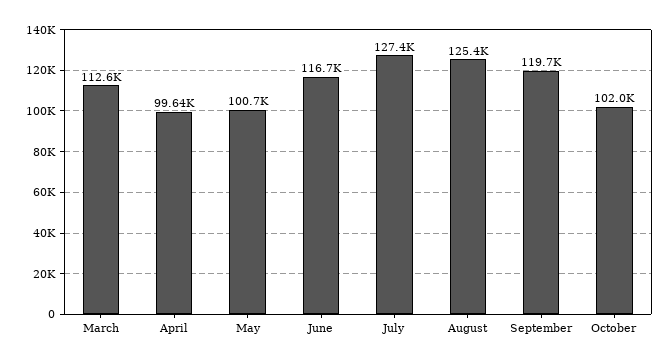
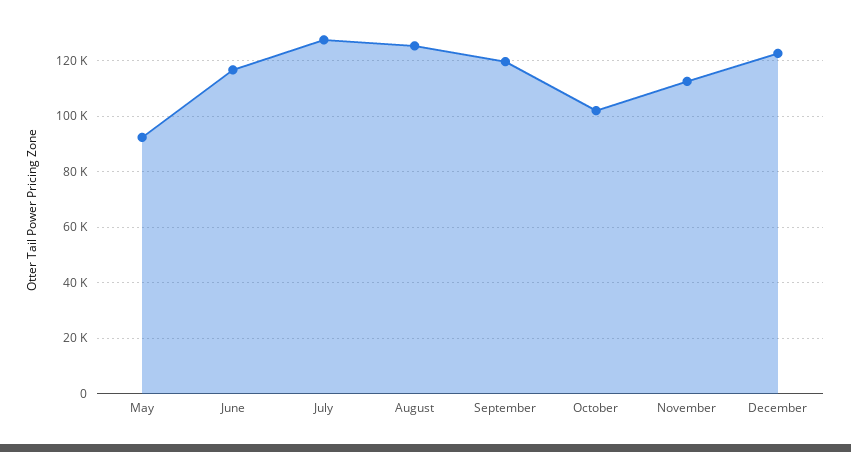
March: 112600 -> none
April: 99640 -> none
May: 100700 -> 92500
November: none -> 112500
December: none -> 122500

